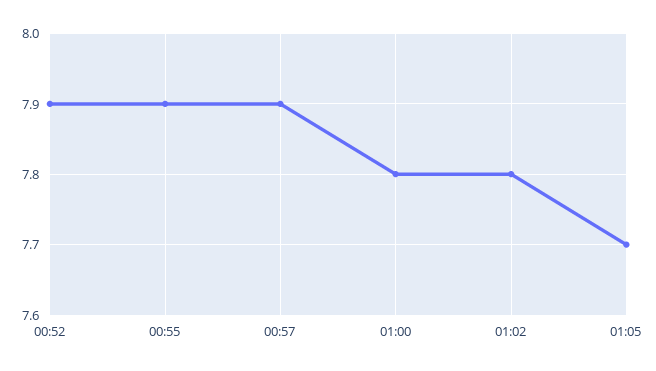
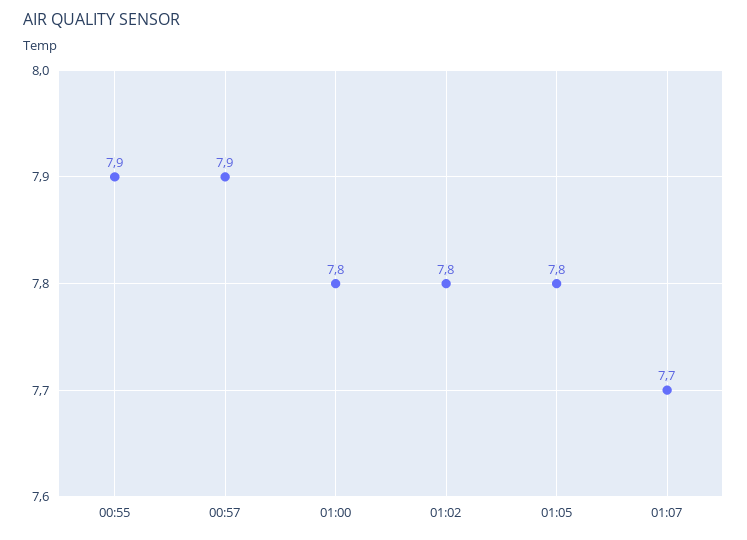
00:52: 7.9 -> none
01:05: 7.7 -> 7.8
01:07: none -> 7.7

